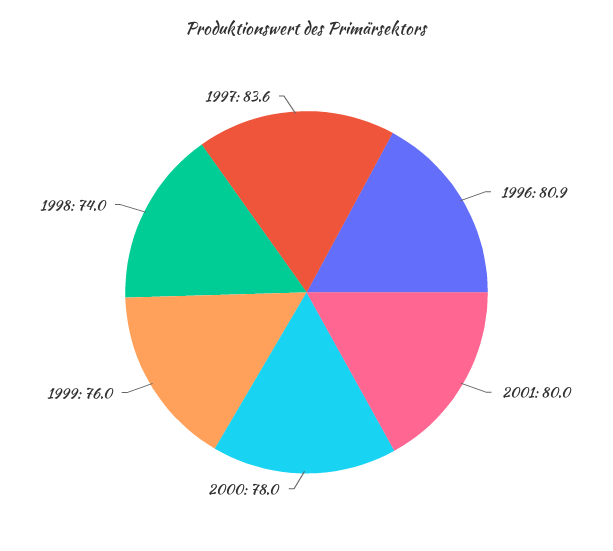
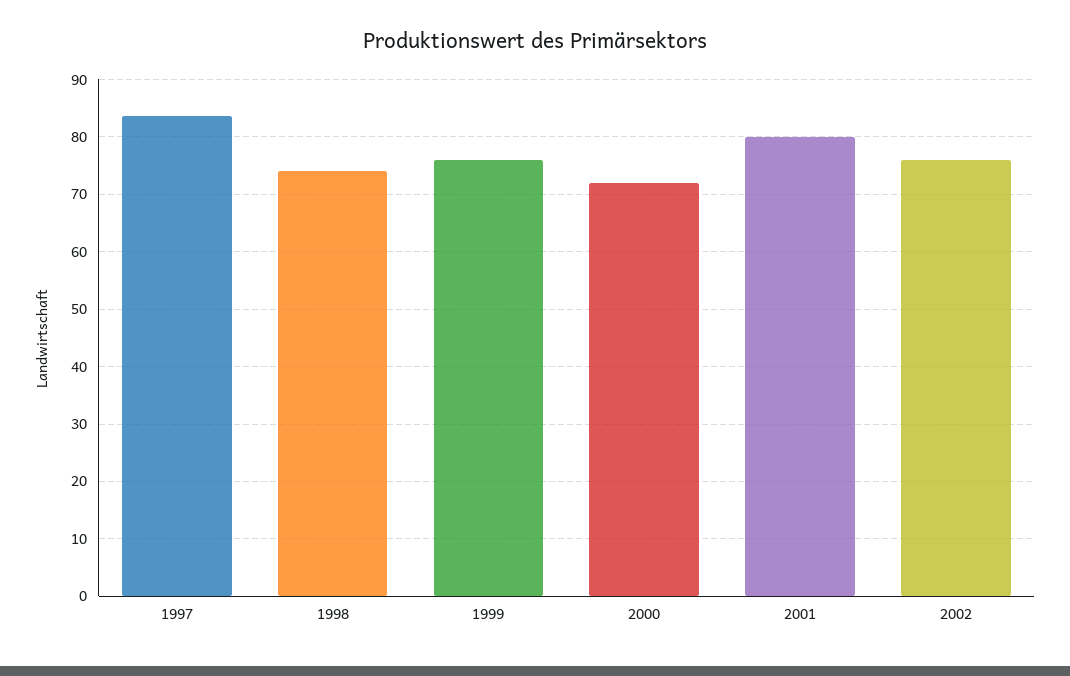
1996: 80.9 -> none
2000: 78 -> 72
2002: none -> 76

